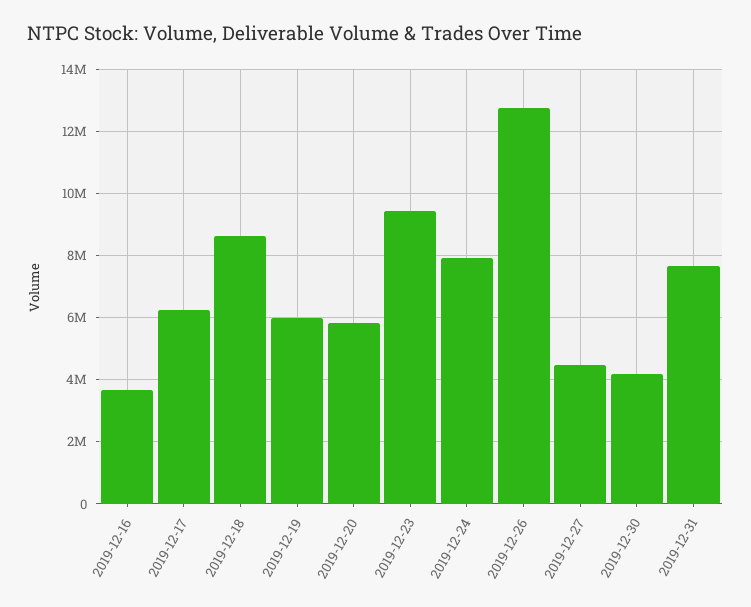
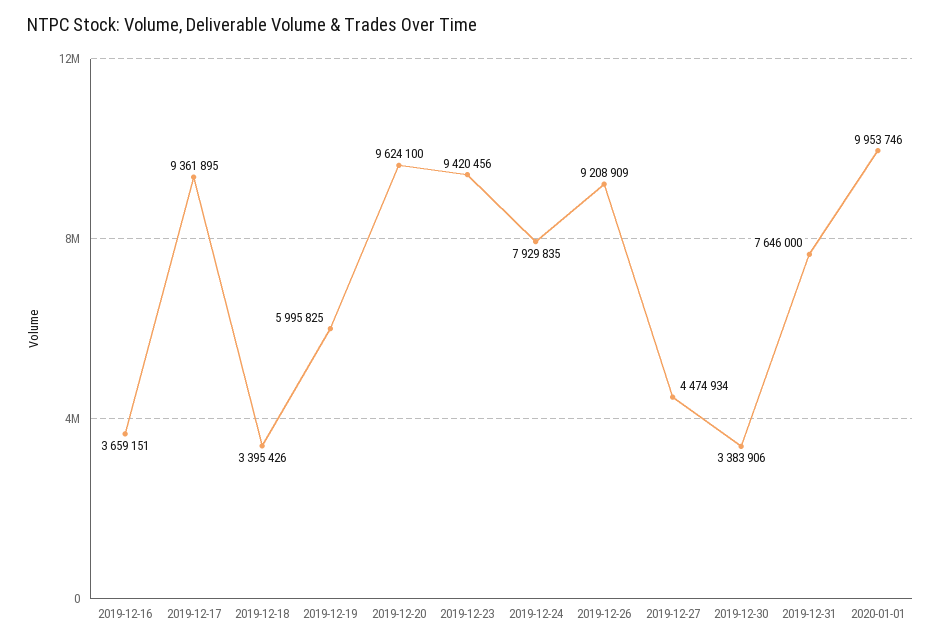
2019-12-17: 6200000 -> 9361895
2019-12-18: 8600000 -> 3395426
2019-12-20: 5800000 -> 9624100
2019-12-26: 12800000 -> 9208909
2019-12-30: 4200000 -> 3383906
2020-01-01: none -> 9953746

